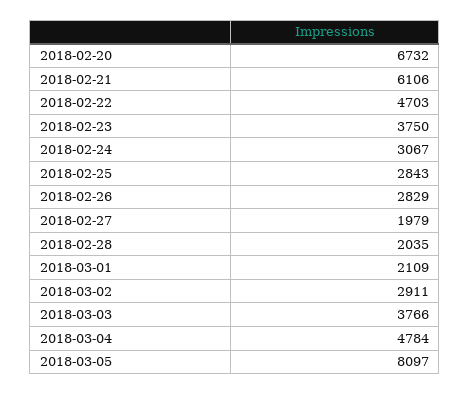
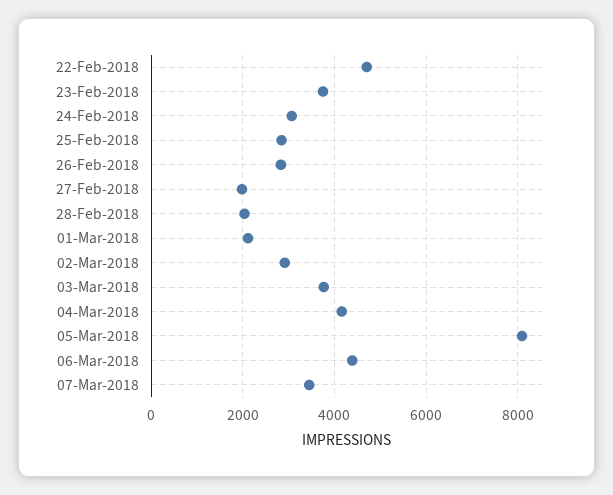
2018-02-20: 6732 -> none
2018-02-21: 6106 -> none
2018-03-04: 4784 -> 4200
06-Mar-2018: none -> 4400
07-Mar-2018: none -> 3400

